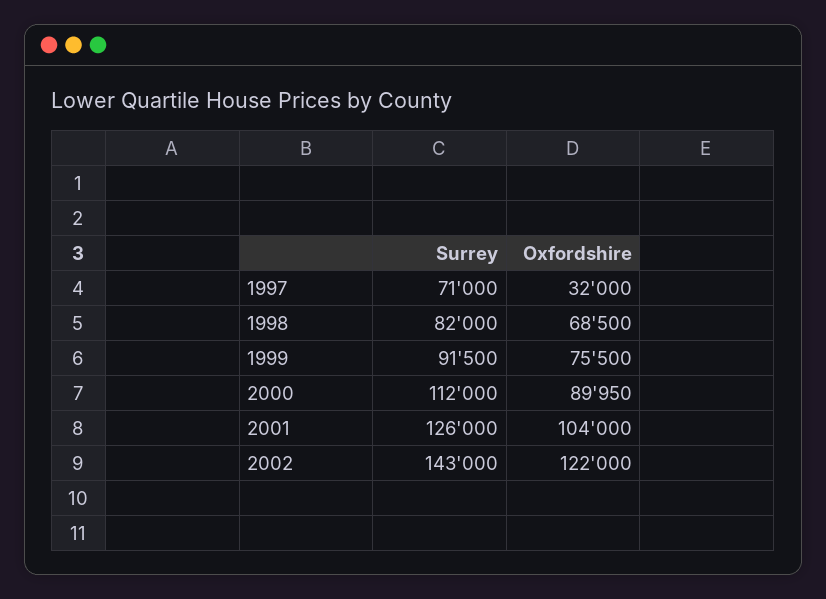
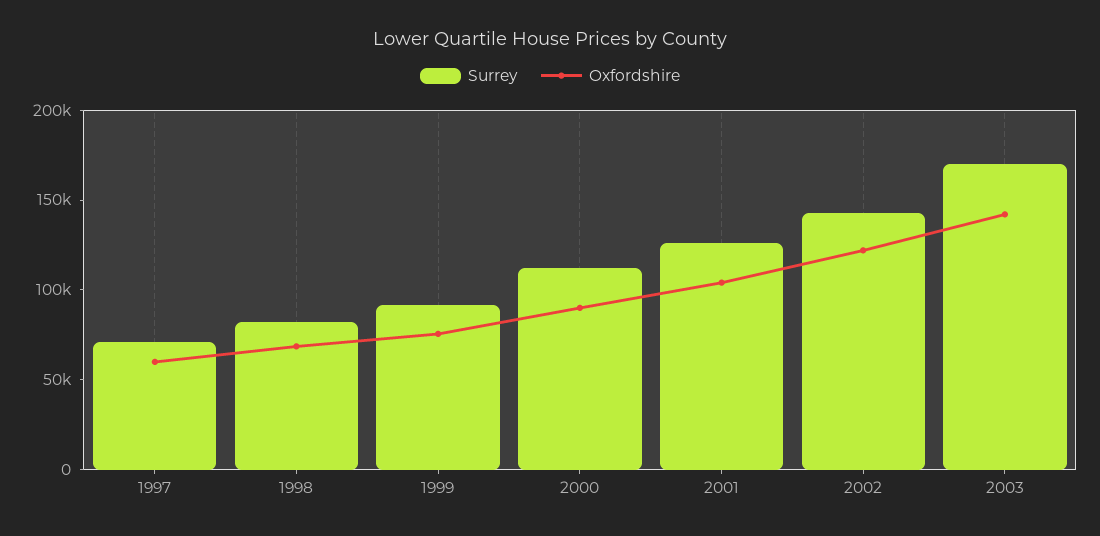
Oxfordshire, 1997: 32000 -> 60000
Surrey, 2003: none -> 170000
Oxfordshire, 2003: none -> 140000

